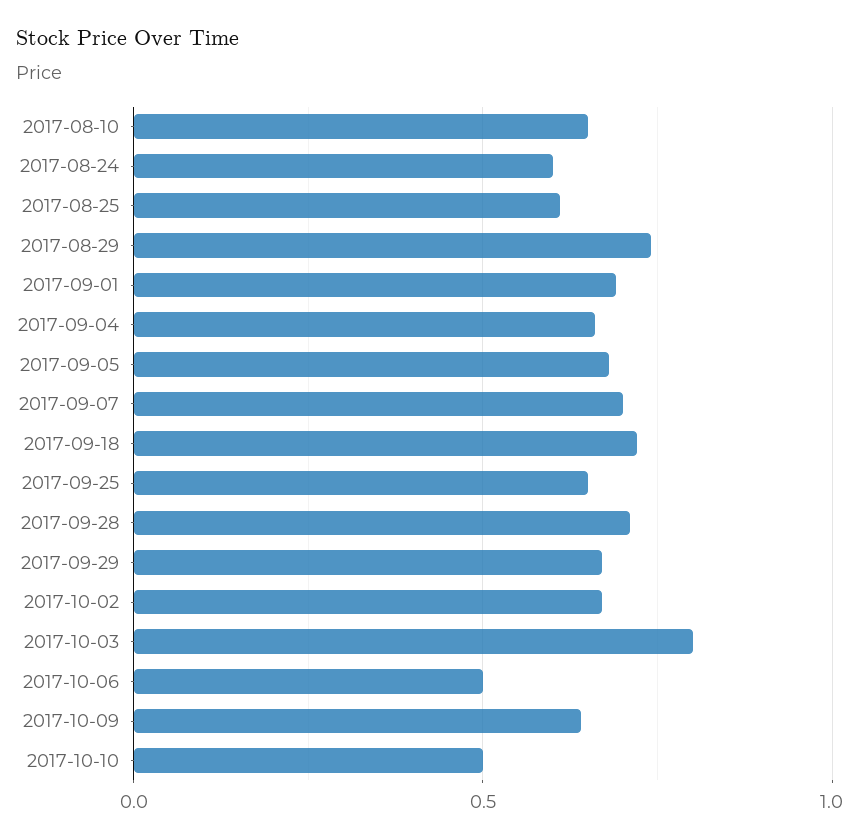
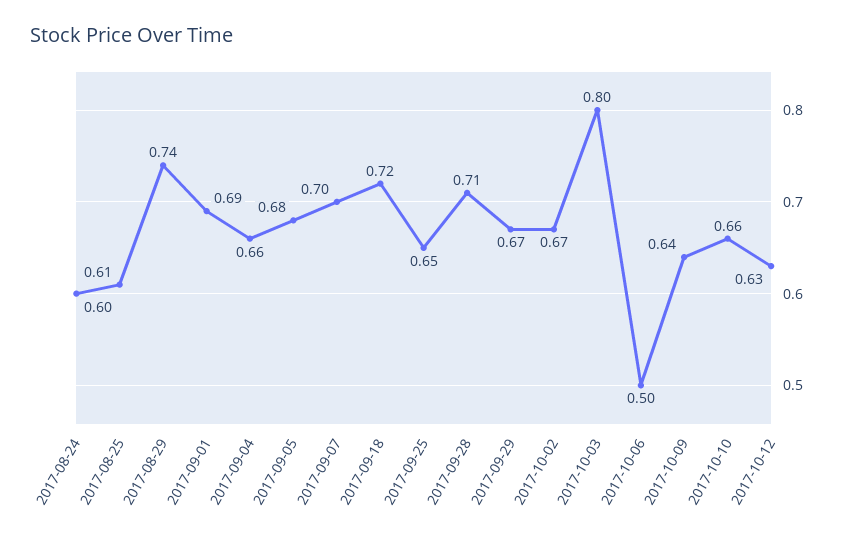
2017-08-10: 0.65 -> none
2017-10-10: 0.5 -> 0.66
2017-10-12: none -> 0.63

